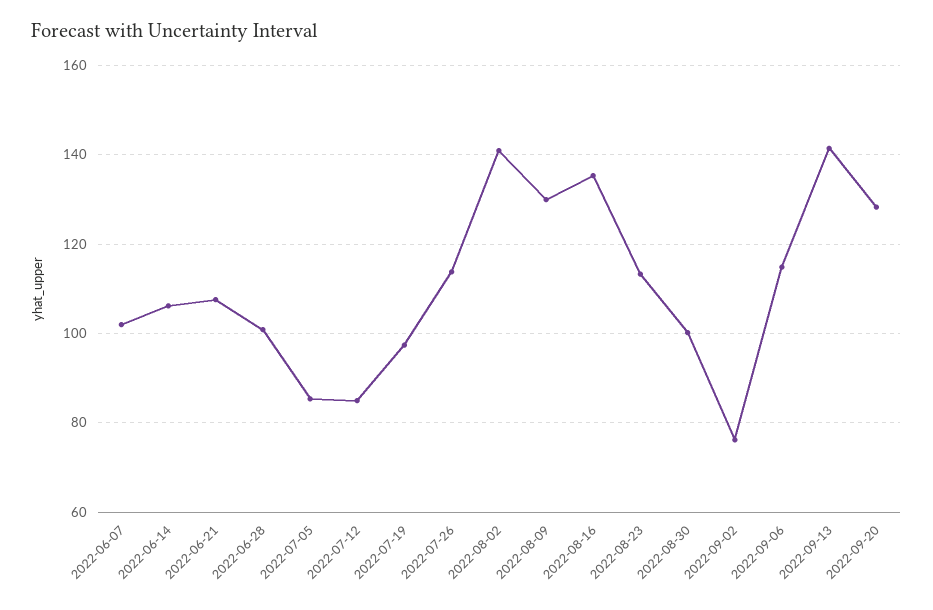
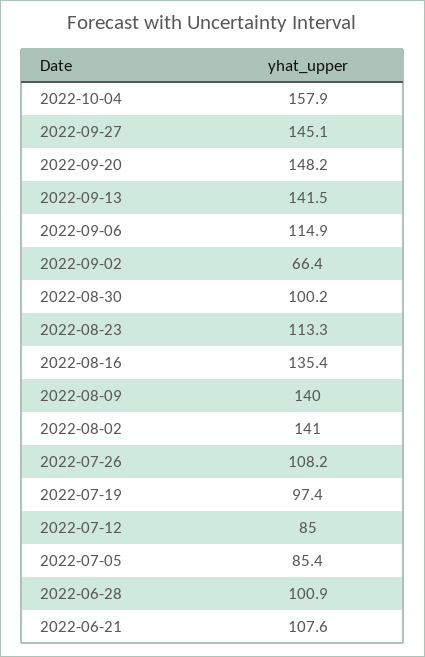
2022-06-07: 102 -> none
2022-06-14: 106 -> none
2022-07-26: 114 -> 108.2
2022-08-09: 130 -> 140
2022-09-02: 76 -> 66.4
2022-09-20: 128 -> 148.2
2022-10-04: none -> 157.9
2022-09-27: none -> 145.1

